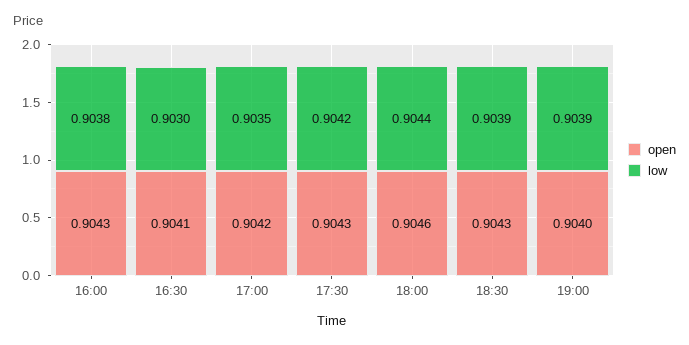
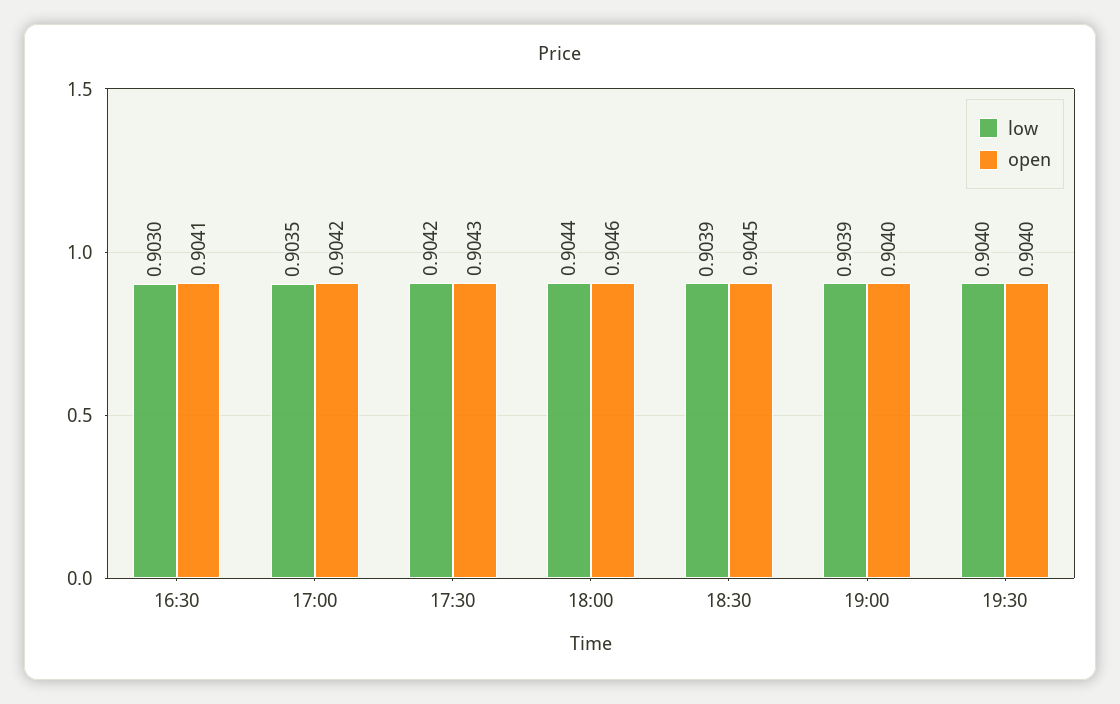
open, 16:00: 0.9043 -> none
low, 16:00: 0.9038 -> none
open, 18:30: 0.9043 -> 0.9045
low, 19:30: none -> 0.904
open, 19:30: none -> 0.904

